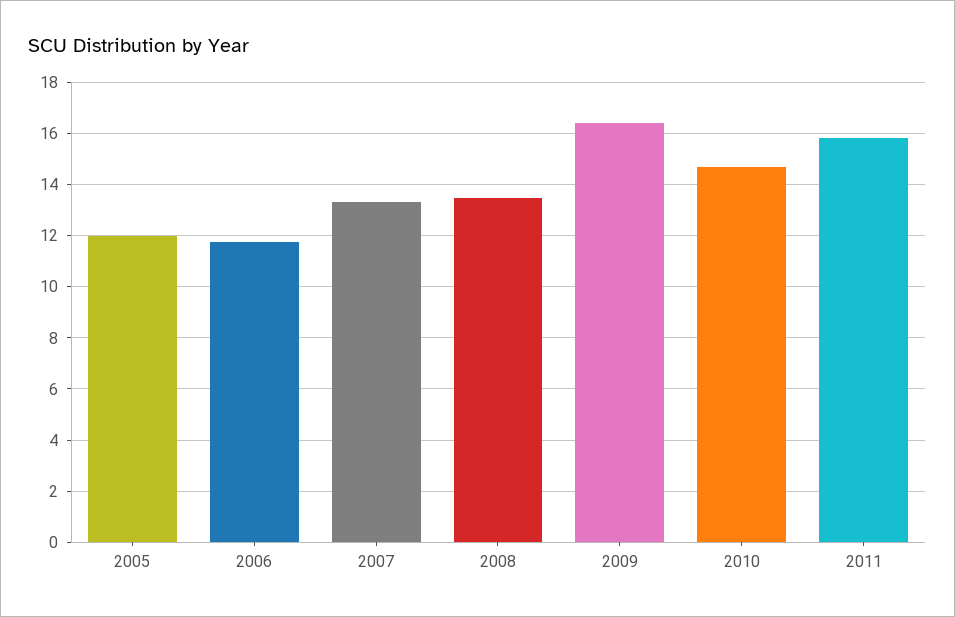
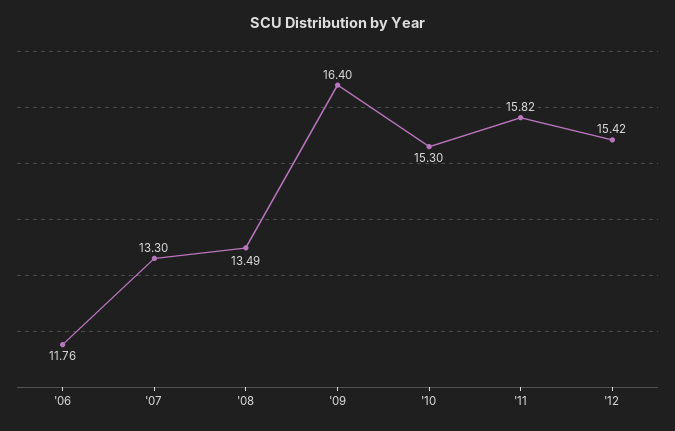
2005: 12 -> none
2010: 14.75 -> 15.3
'12: none -> 15.42

